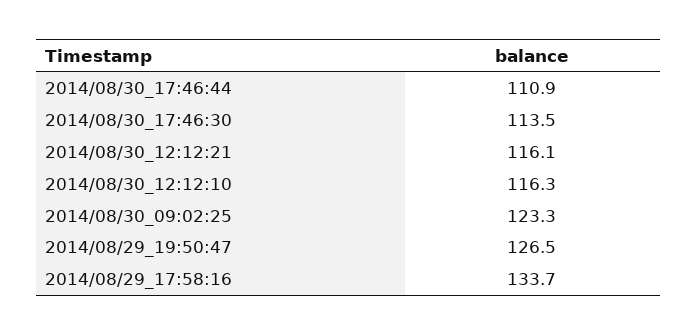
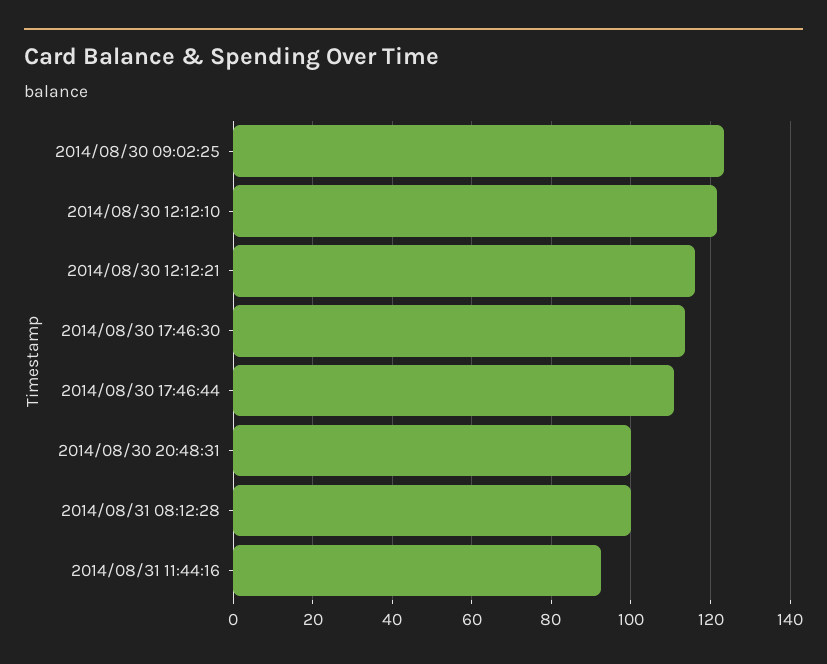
2014/08/30_12:12:10: 116.3 -> 122
2014/08/29_19:50:47: 126.5 -> none
2014/08/29_17:58:16: 133.7 -> none
2014/08/30 20:48:31: none -> 100
2014/08/31 08:12:28: none -> 100
2014/08/31 11:44:16: none -> 92

